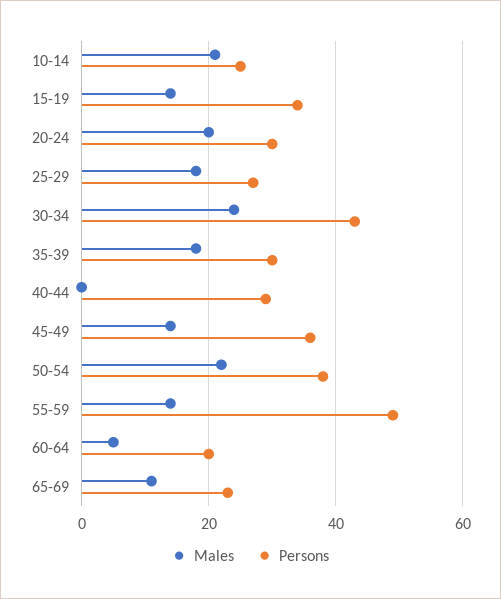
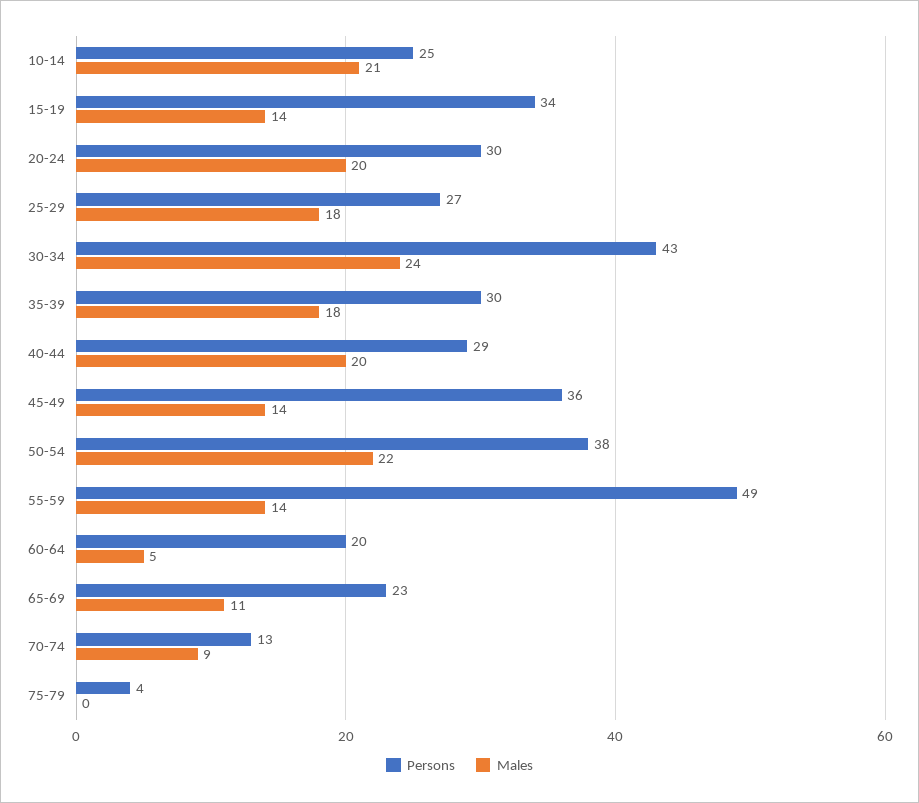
Males, 40-44: 0 -> 20
Persons, 70-74: none -> 13
Males, 70-74: none -> 9
Persons, 75-79: none -> 4
Males, 75-79: none -> 0

